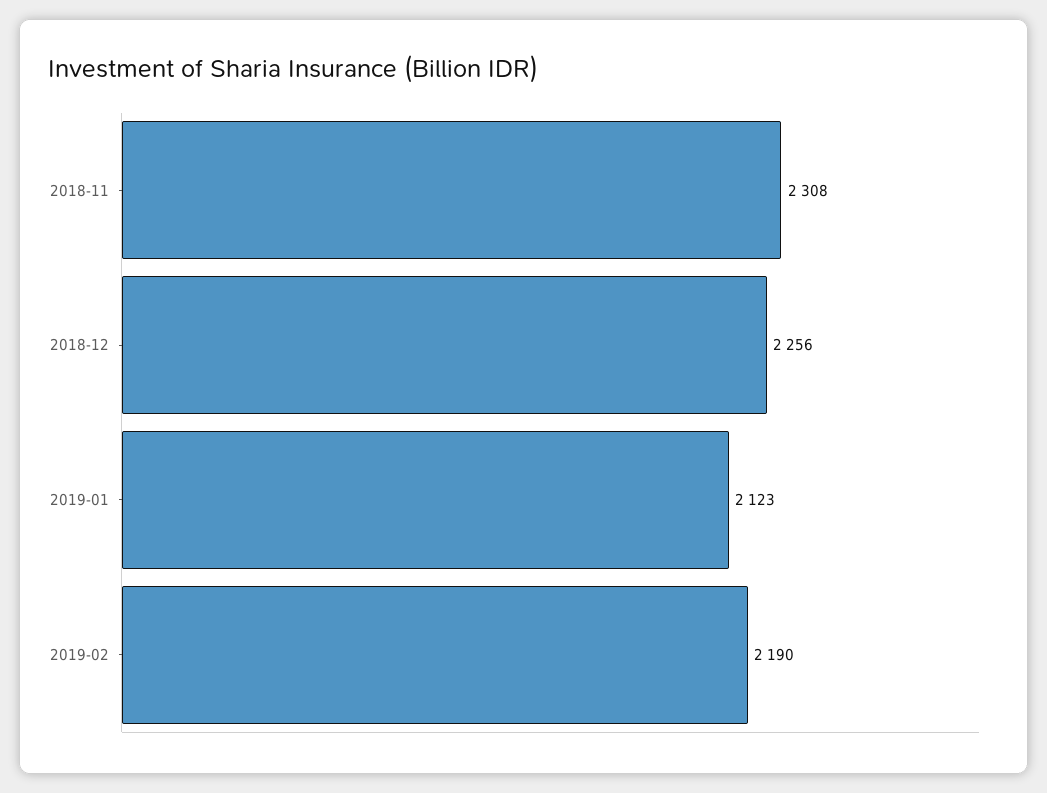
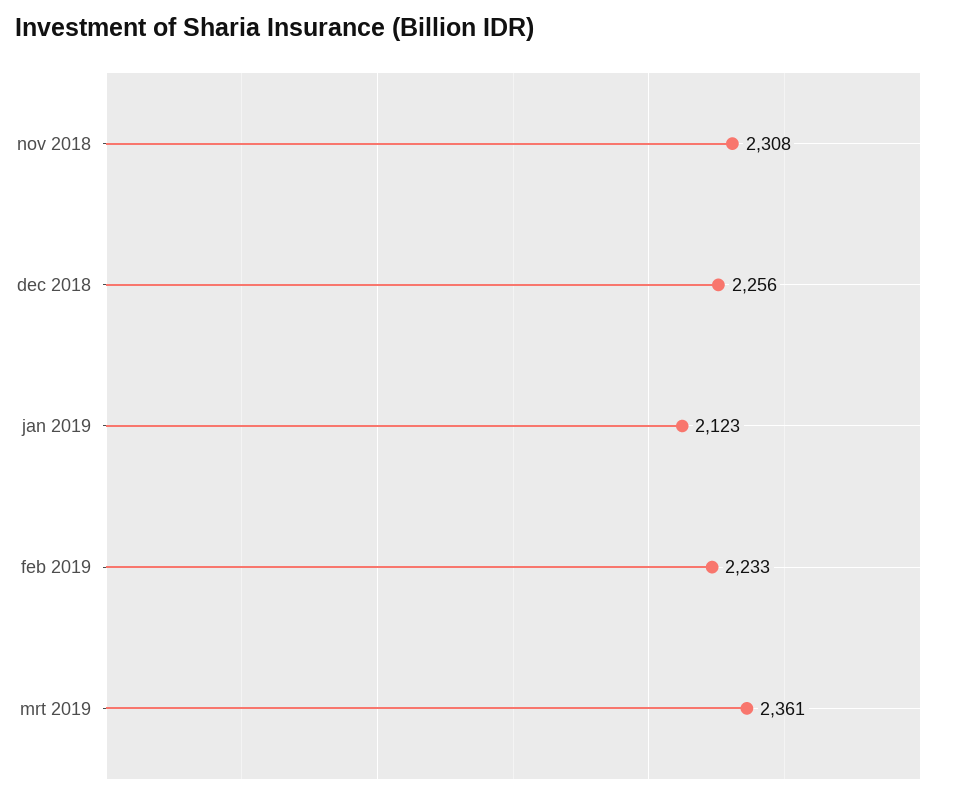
2019-02: 2190 -> 2233
mrt 2019: none -> 2361

